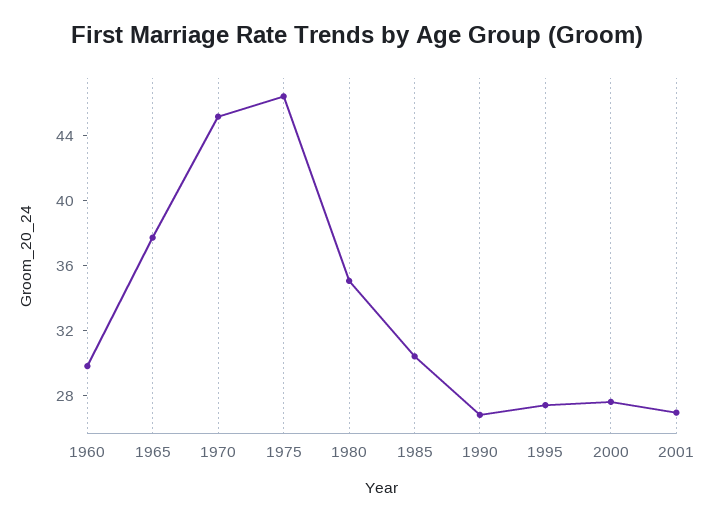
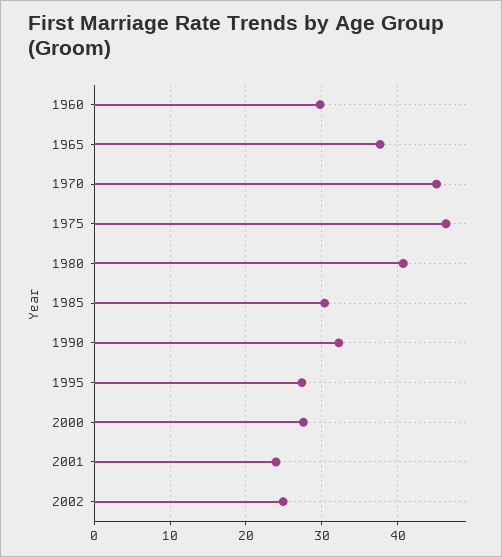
1980: 35 -> 41
1990: 27 -> 32
2001: 27 -> 24
2002: none -> 25

